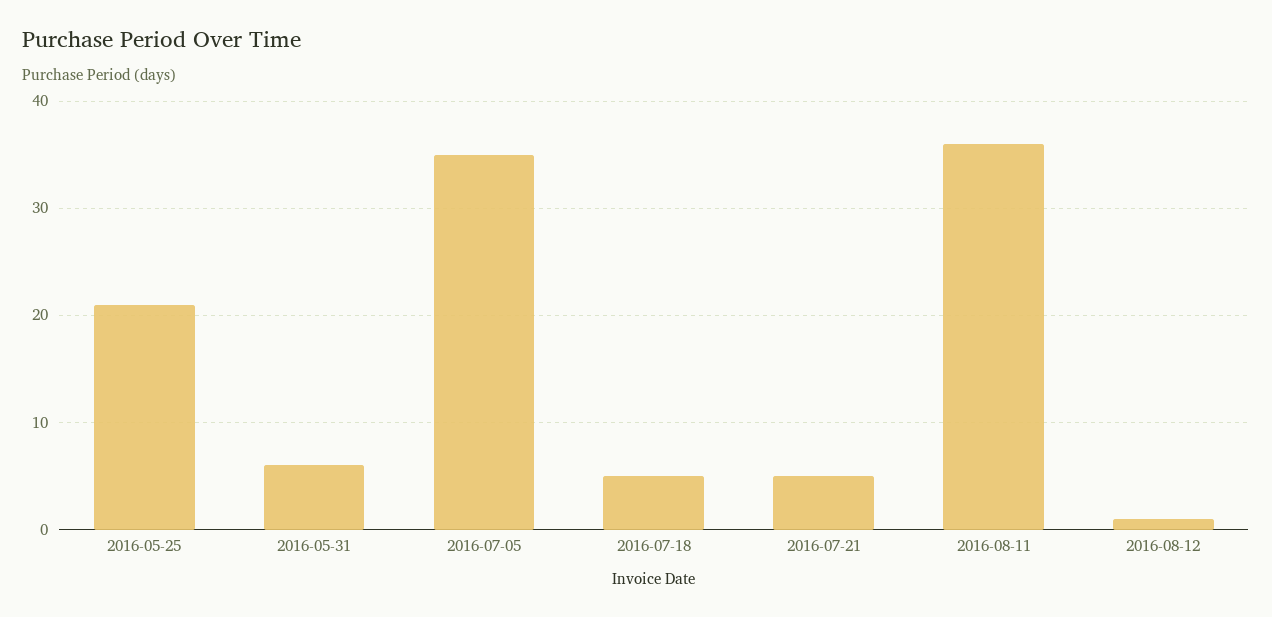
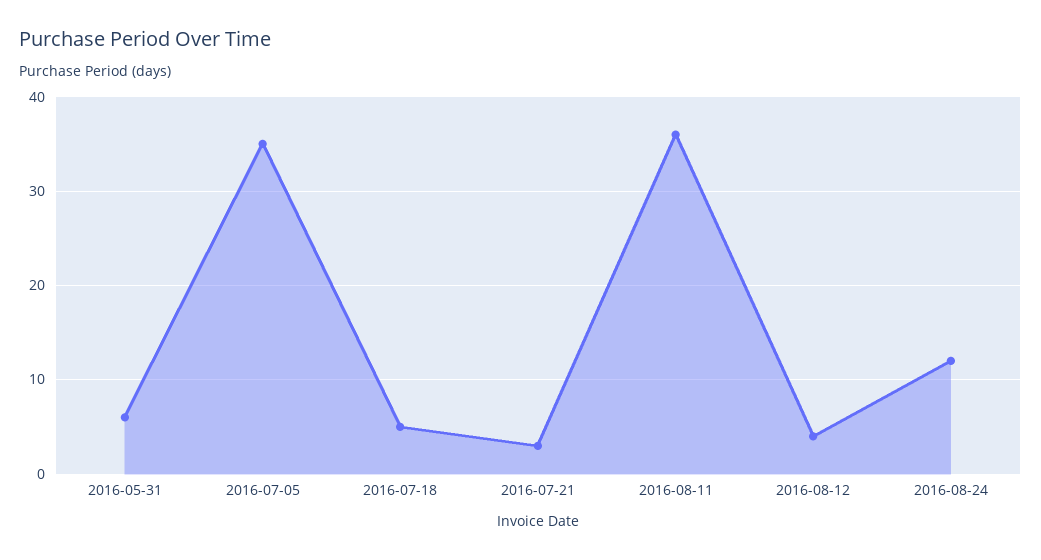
2016-05-25: 21 -> none
2016-07-21: 5 -> 3
2016-08-12: 1 -> 4
2016-08-24: none -> 12

